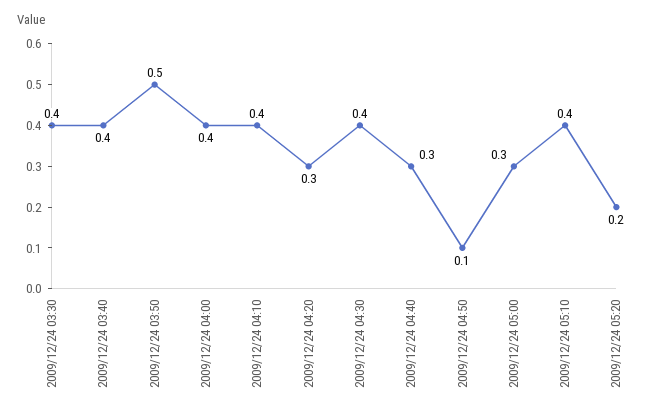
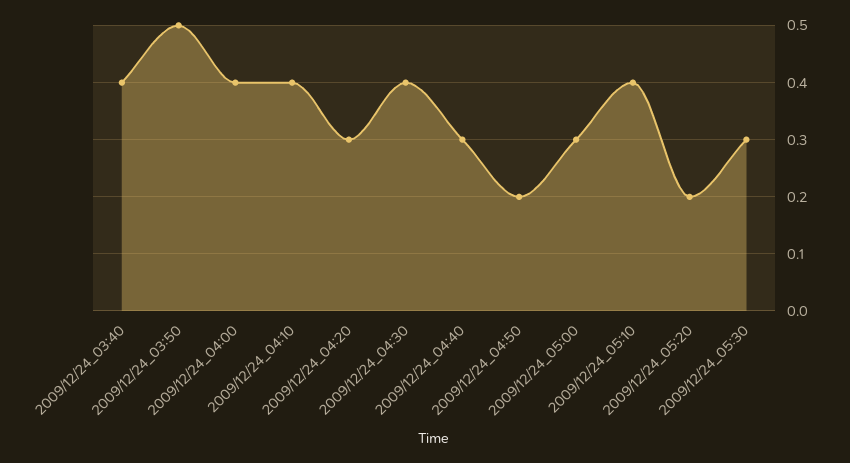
2009/12/24 03:30: 0.4 -> none
2009/12/24 04:50: 0.1 -> 0.2
2009/12/24_05:30: none -> 0.3

